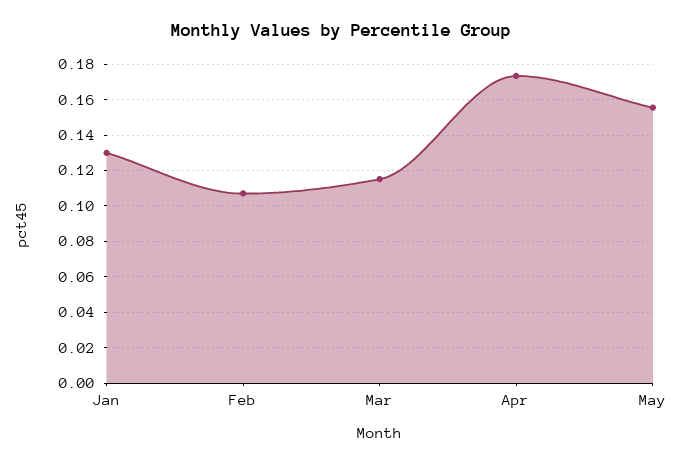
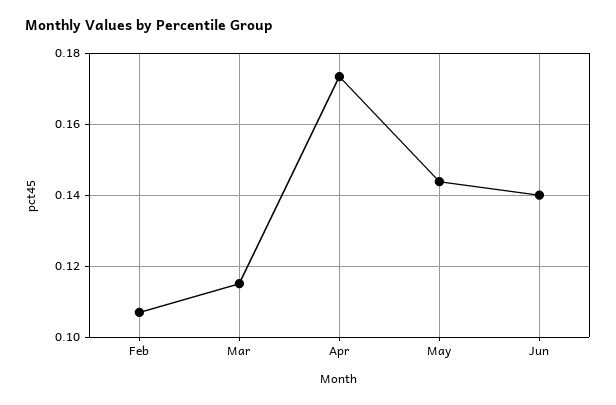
Jan: 0.13 -> none
May: 0.155 -> 0.144
Jun: none -> 0.14

